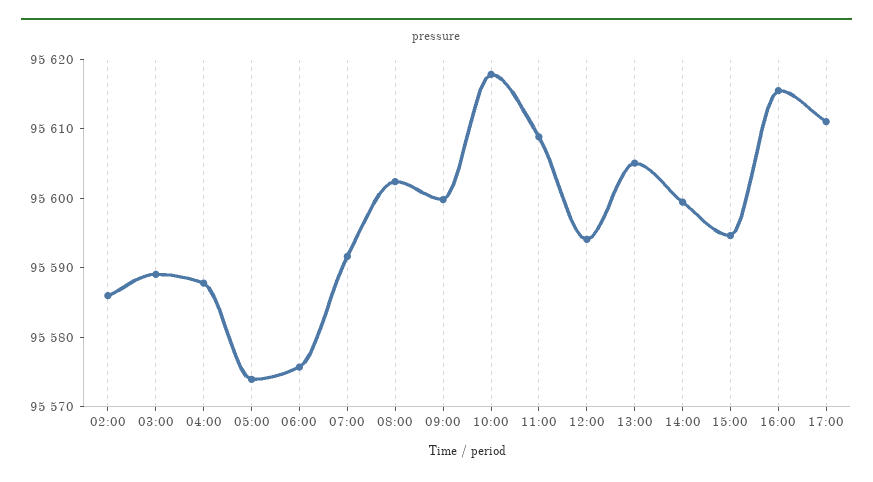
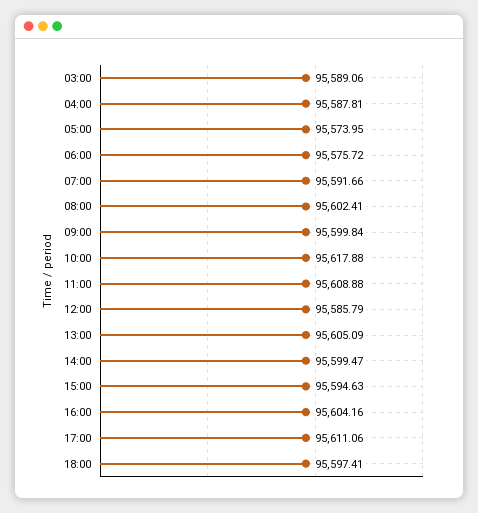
02:00: 95586 -> none
12:00: 95594 -> 95585.79
16:00: 95616 -> 95604.16
18:00: none -> 95597.41

